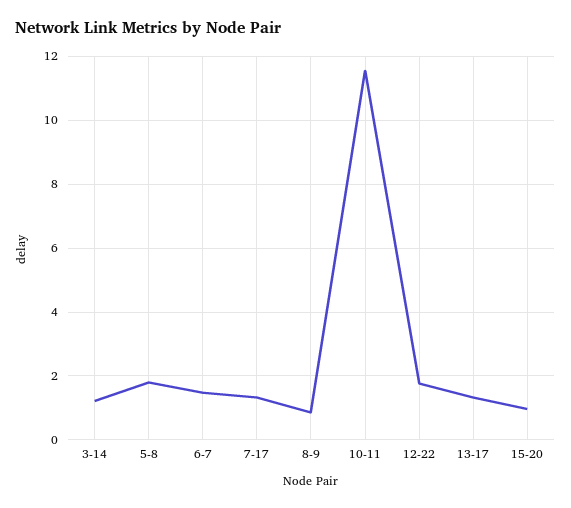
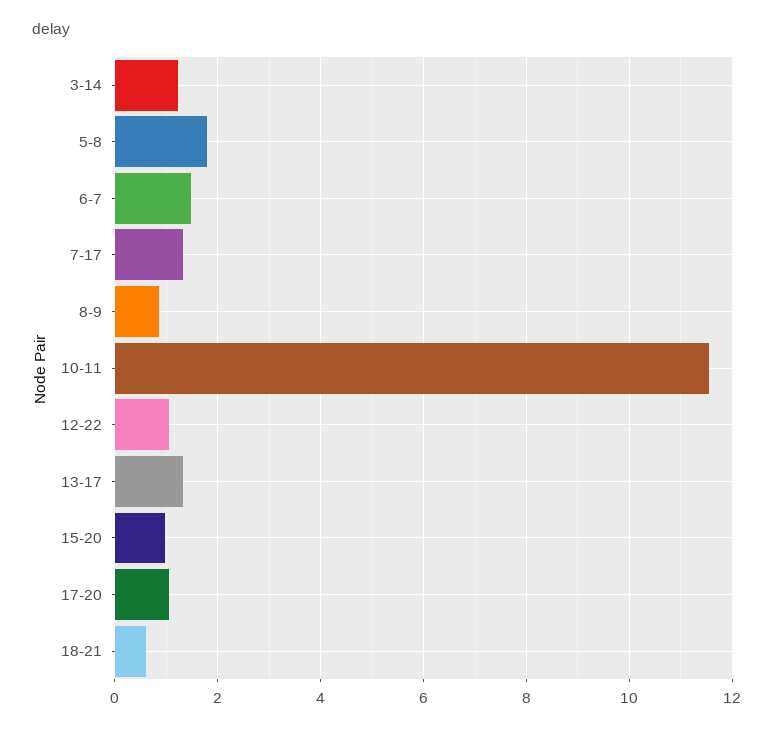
12-22: 1.8 -> 1
17-20: none -> 1
18-21: none -> 0.6

